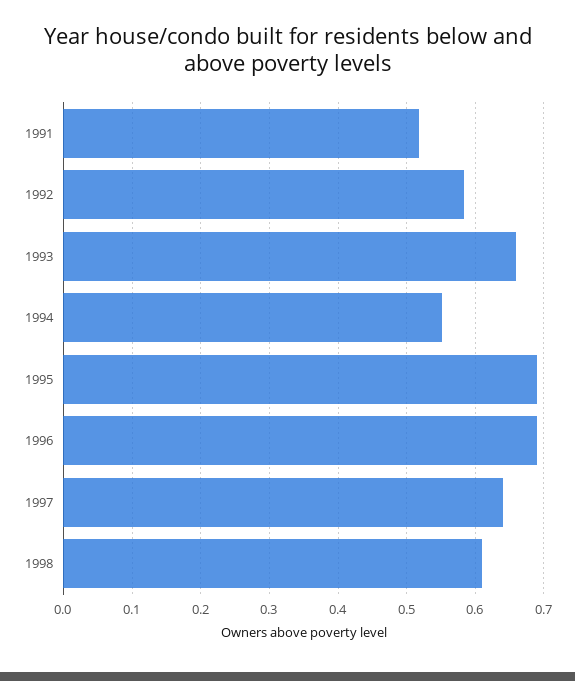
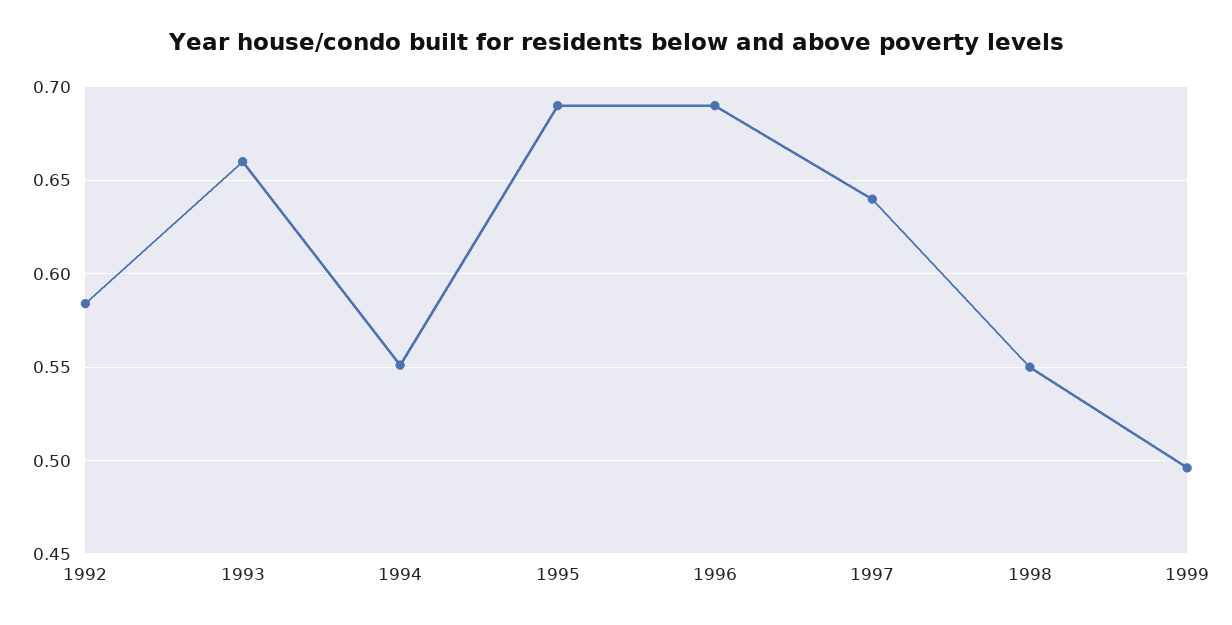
1991: 0.52 -> none
1998: 0.61 -> 0.55
1999: none -> 0.495

